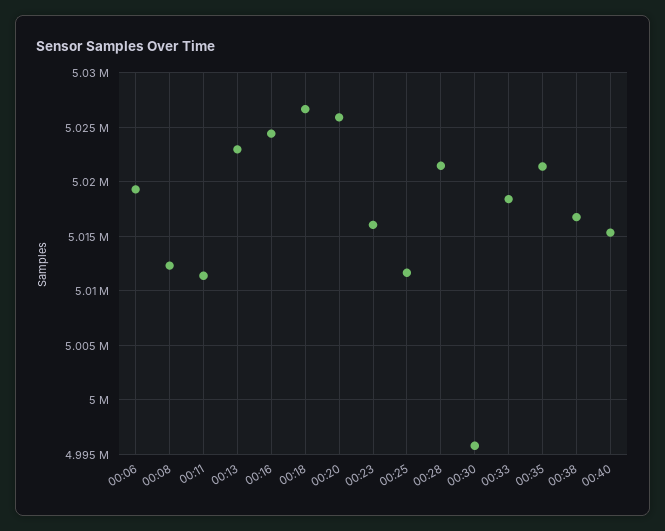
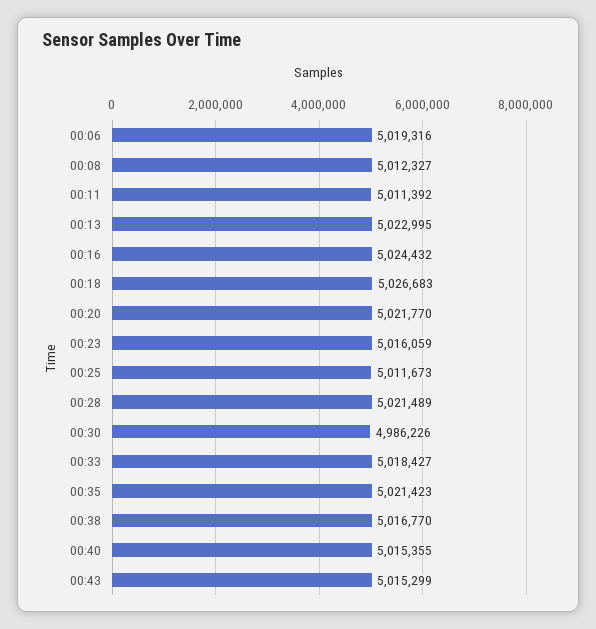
00:20: 5026000 -> 5021770
00:30: 4996000 -> 4986226
00:43: none -> 5015299

